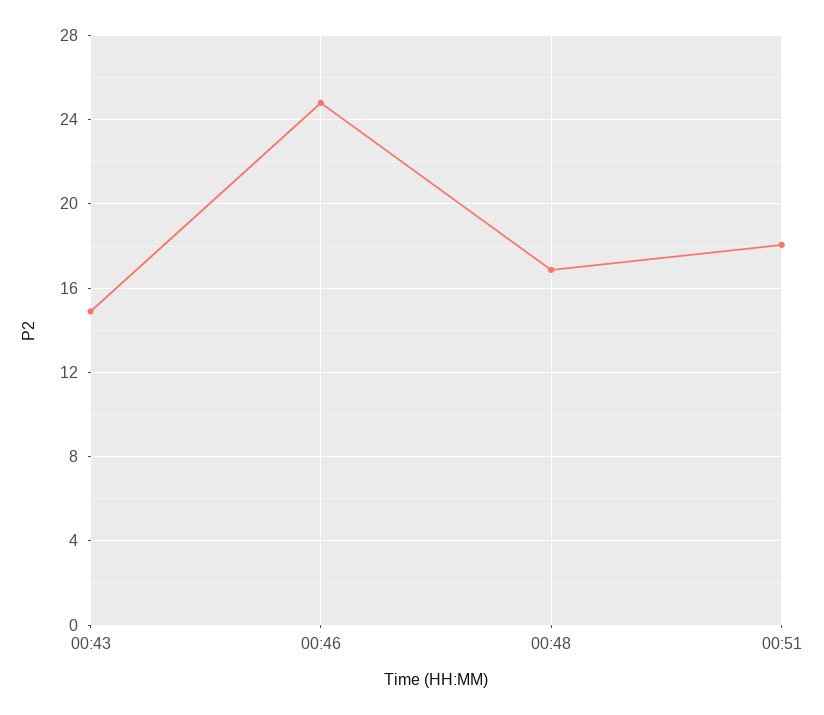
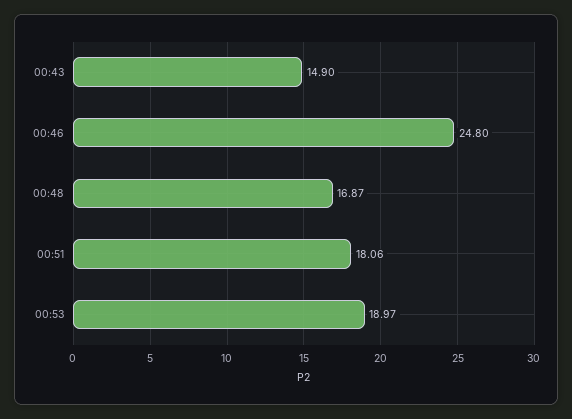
00:53: none -> 18.97

